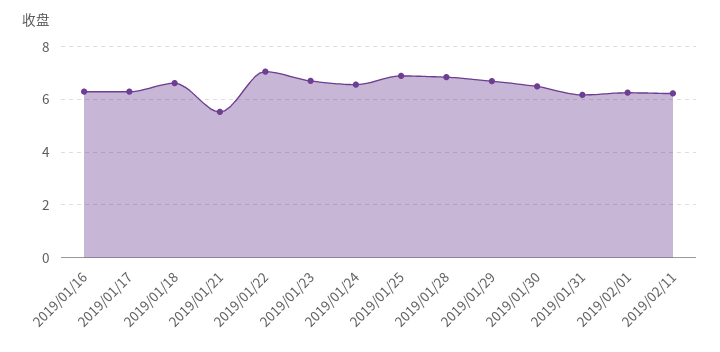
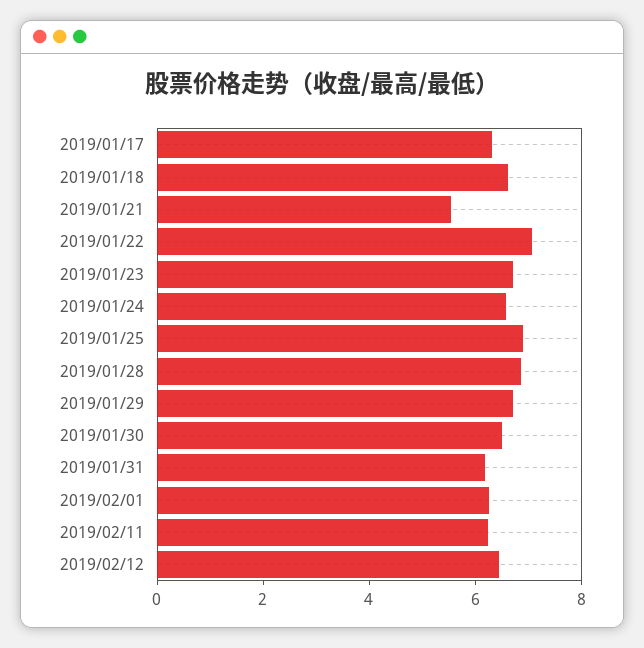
2019/01/16: 6.25 -> none
2019/02/12: none -> 6.5

